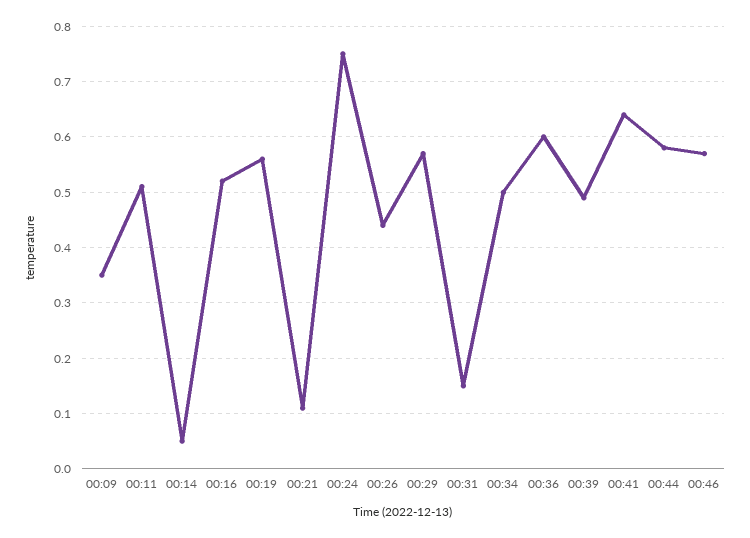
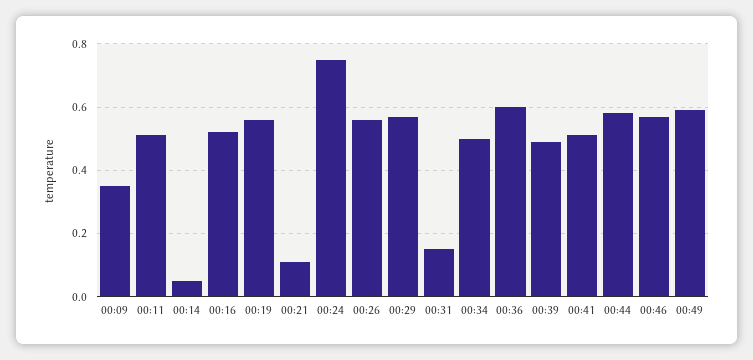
00:26: 0.45 -> 0.55
00:41: 0.65 -> 0.5
00:49: none -> 0.6

